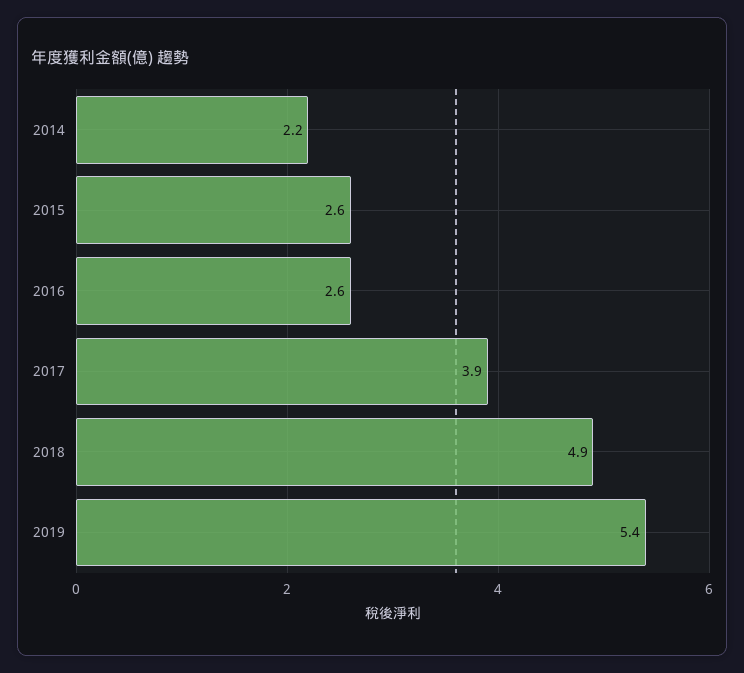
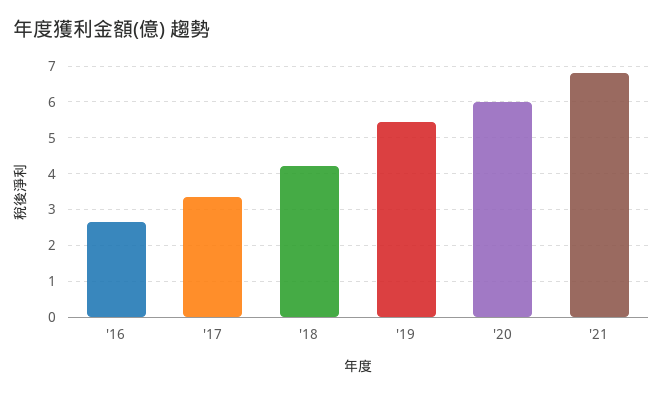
2014: 2.2 -> none
2015: 2.6 -> none
2017: 3.9 -> 3.4
2018: 4.9 -> 4.2
'20: none -> 6
'21: none -> 6.8

